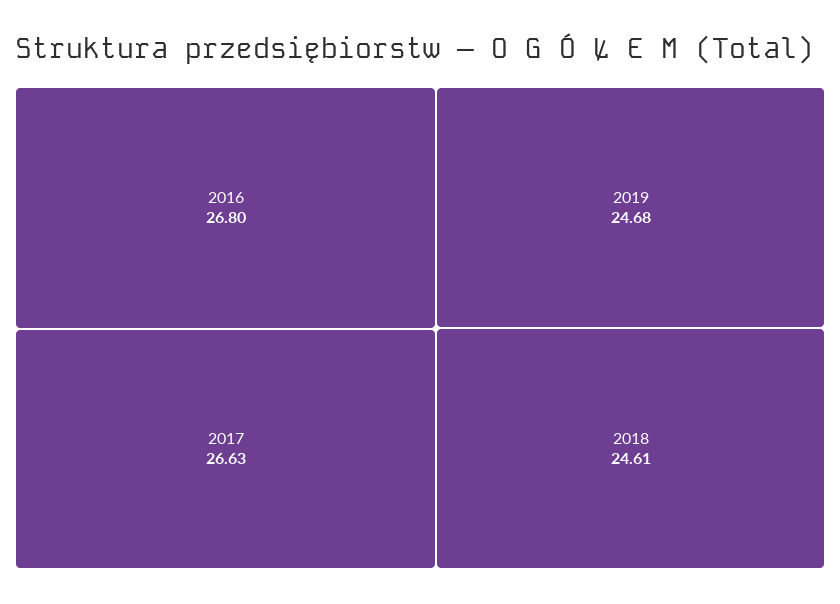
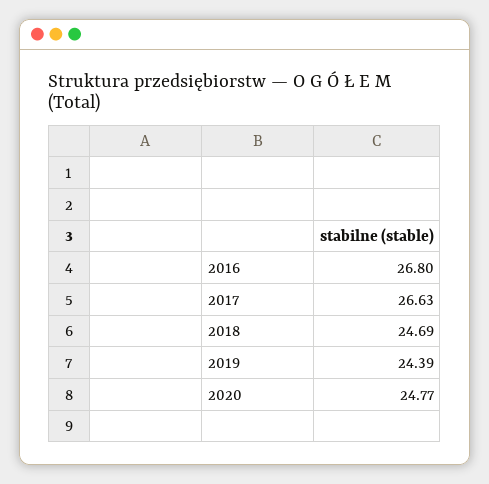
2019: 24.68 -> 24.39
2018: 24.61 -> 24.69
2020: none -> 24.77

